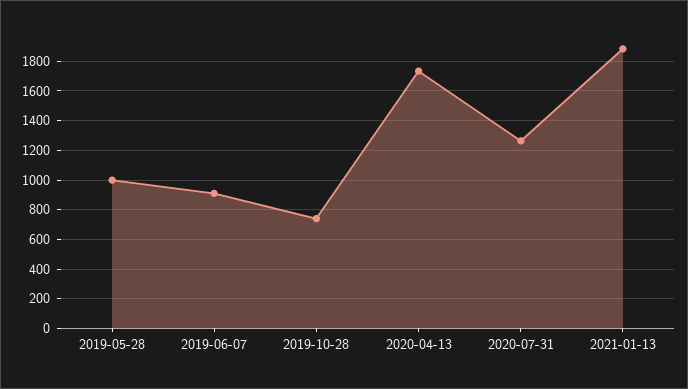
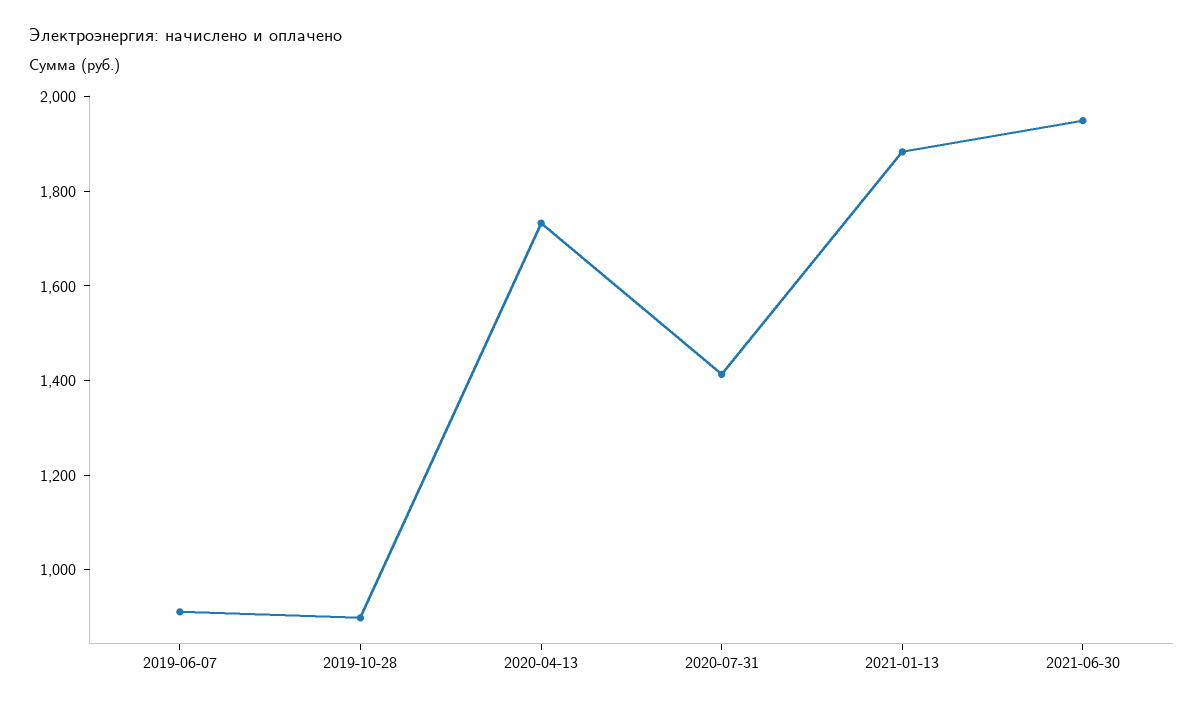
2019-05-28: 1000 -> none
2019-10-28: 750 -> 900
2020-07-31: 1250 -> 1400
2021-06-30: none -> 1950

